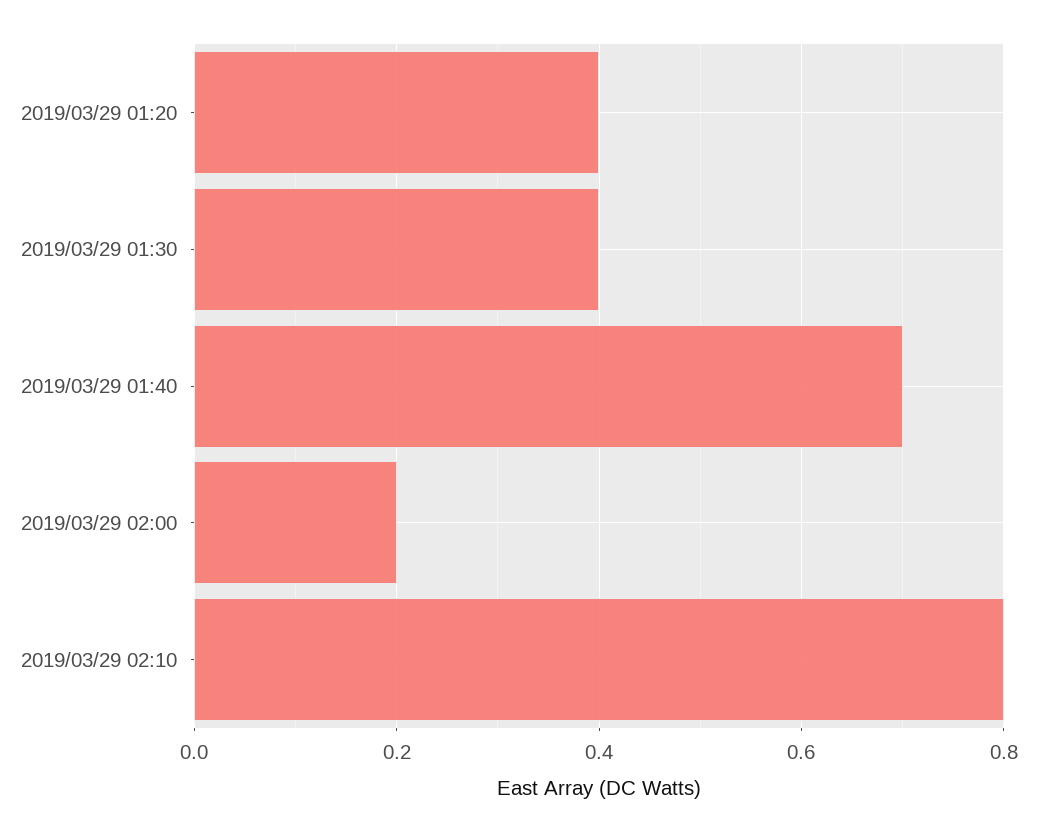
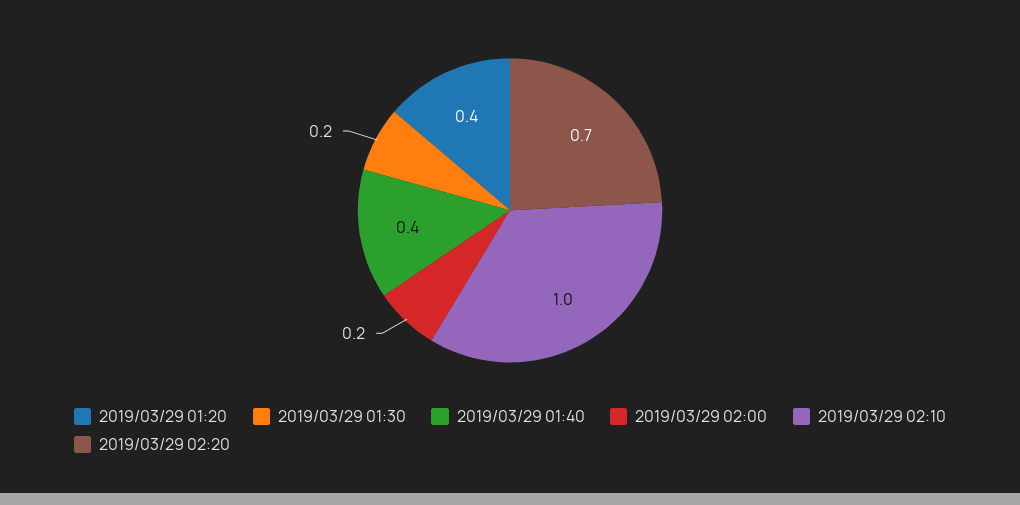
2019/03/29 01:30: 0.4 -> 0.2
2019/03/29 01:40: 0.7 -> 0.4
2019/03/29 02:10: 0.8 -> 1
2019/03/29 02:20: none -> 0.7

